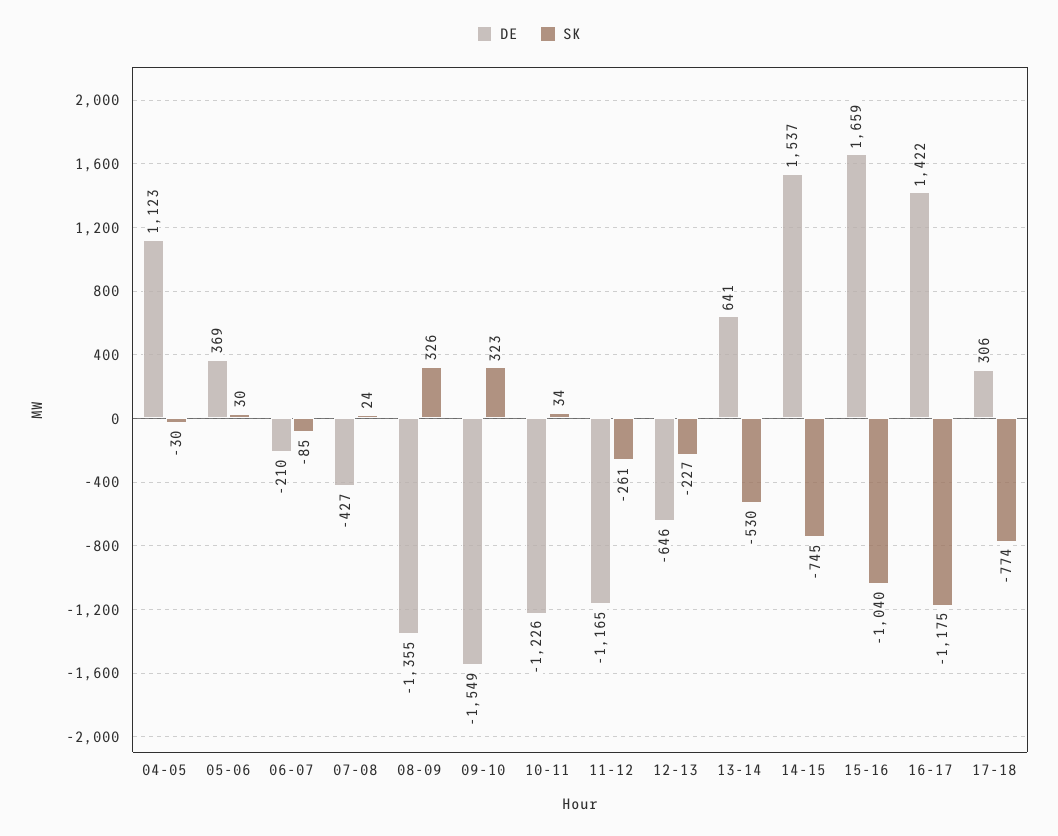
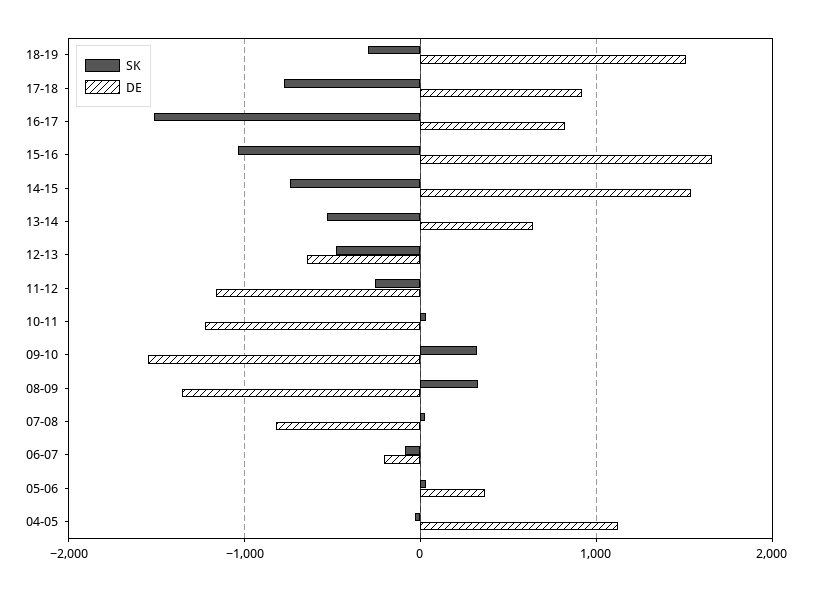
DE, 07-08: -427 -> -800
SK, 12-13: -227 -> -500
DE, 16-17: 1422 -> 800
SK, 16-17: -1175 -> -1500
DE, 17-18: 306 -> 900
SK, 18-19: none -> -300
DE, 18-19: none -> 1500

